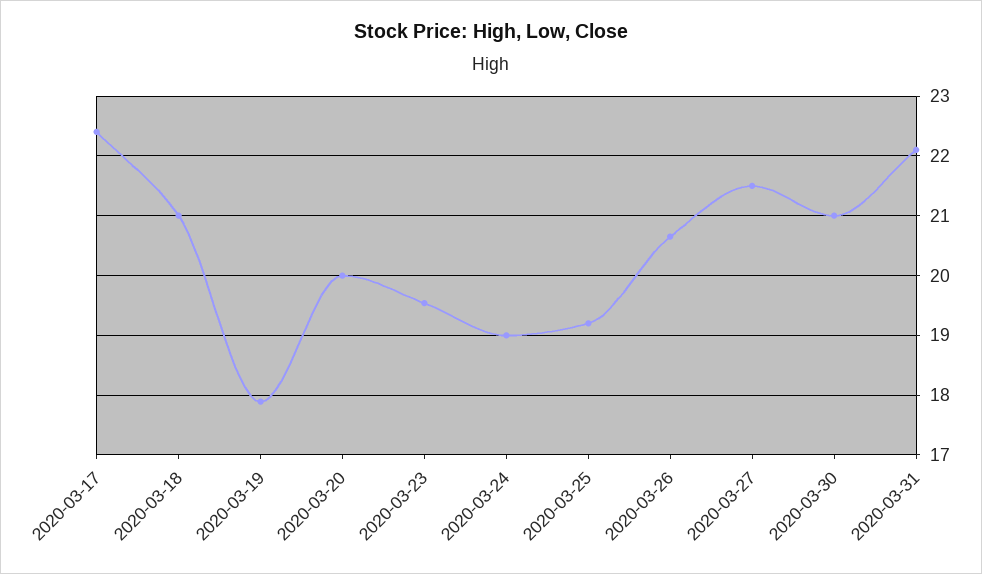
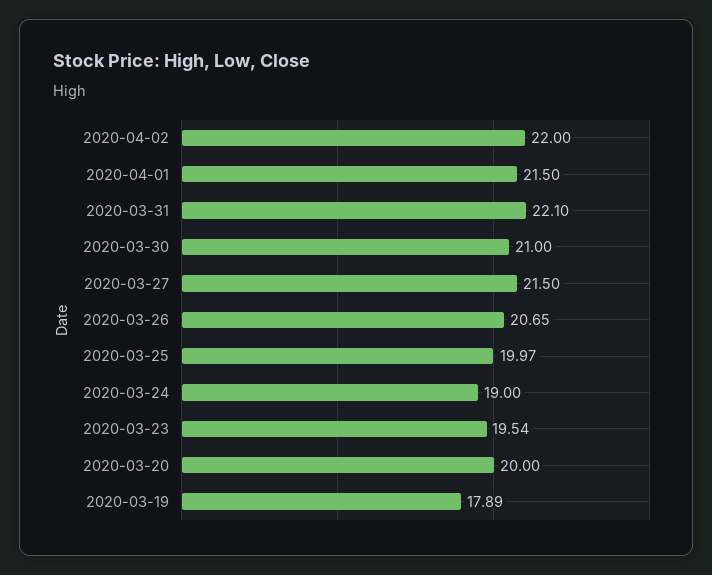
2020-03-17: 22.4 -> none
2020-03-18: 21 -> none
2020-03-25: 19.2 -> 19.97
2020-04-02: none -> 22
2020-04-01: none -> 21.5

